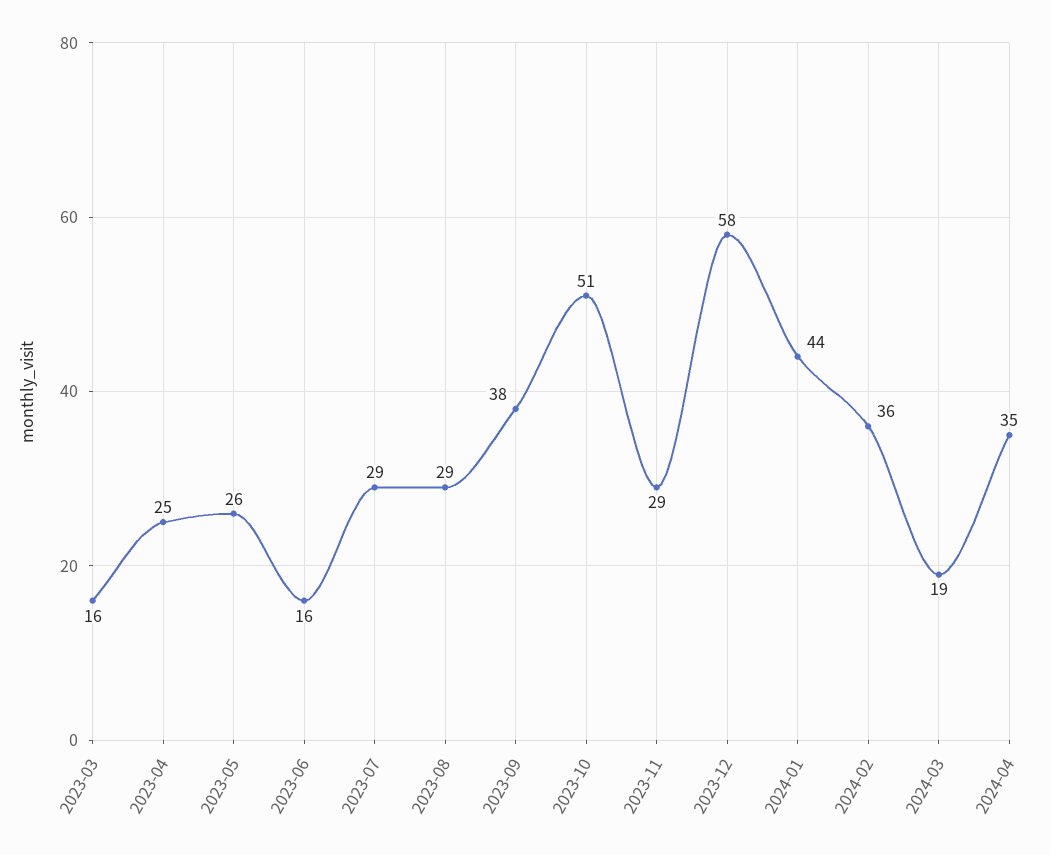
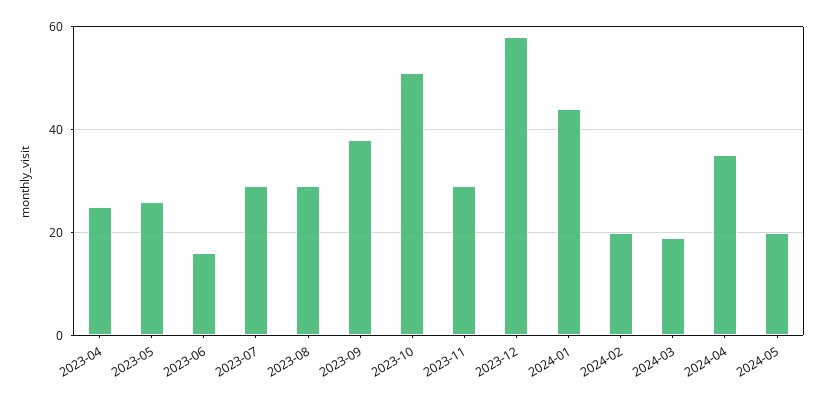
2023-03: 16 -> none
2024-02: 36 -> 20
2024-05: none -> 20

